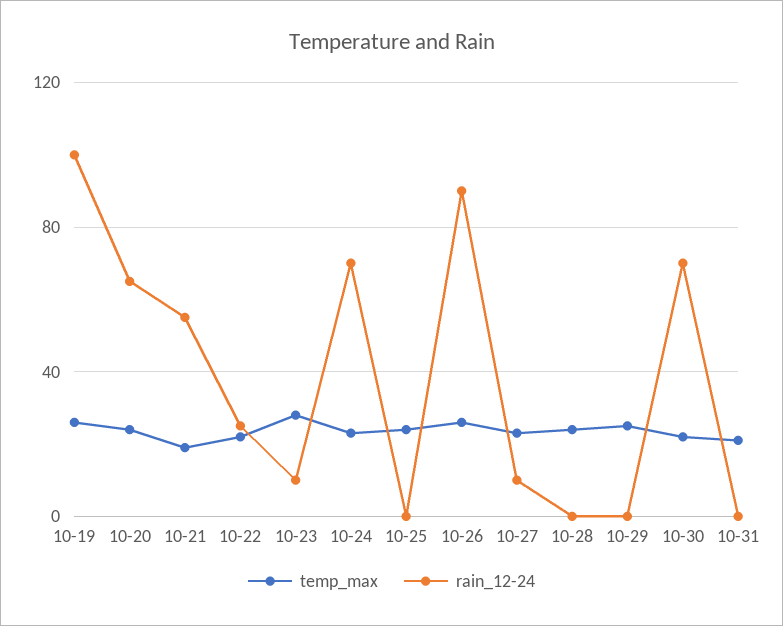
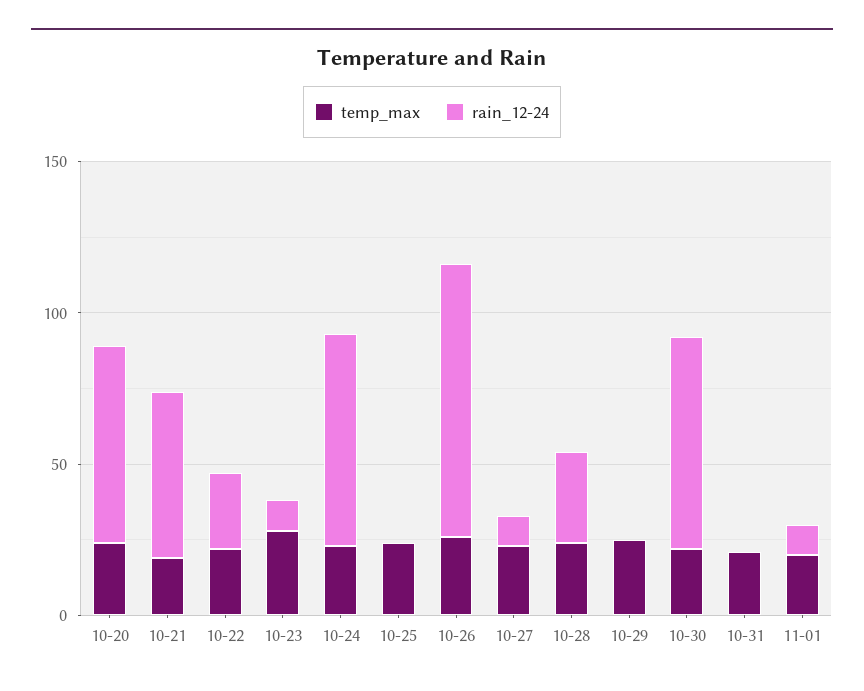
temp_max, 10-19: 25 -> none
rain_12-24, 10-19: 100 -> none
rain_12-24, 10-28: 0 -> 30
temp_max, 11-01: none -> 20
rain_12-24, 11-01: none -> 10

